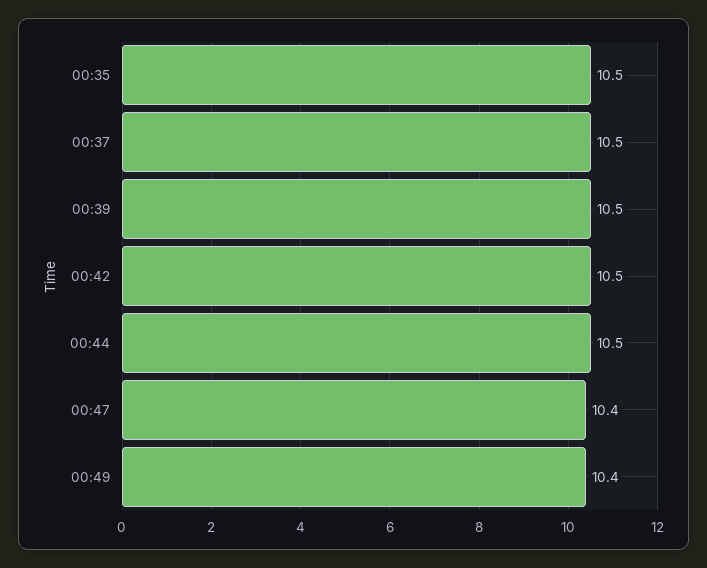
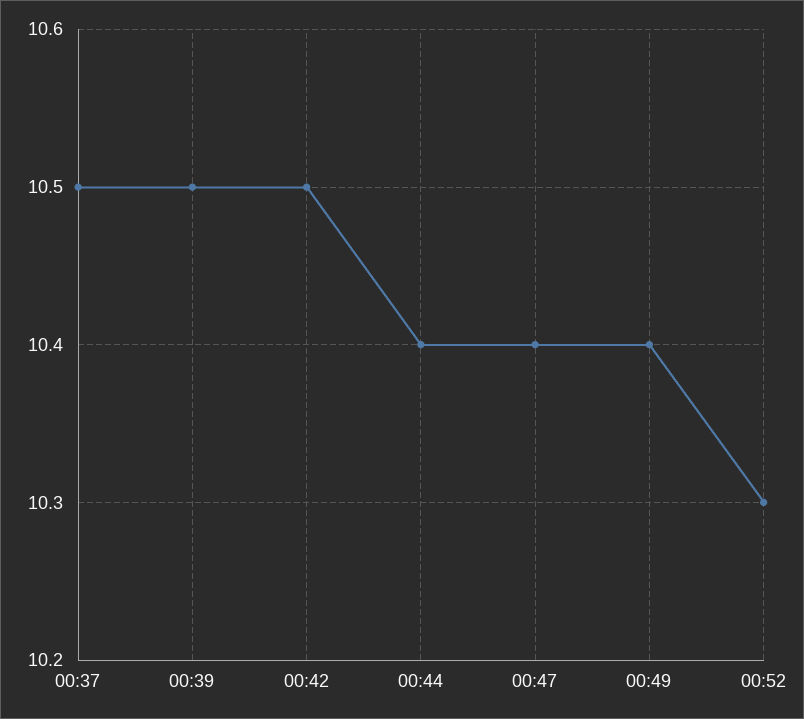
00:35: 10.5 -> none
00:44: 10.5 -> 10.4
00:52: none -> 10.3

